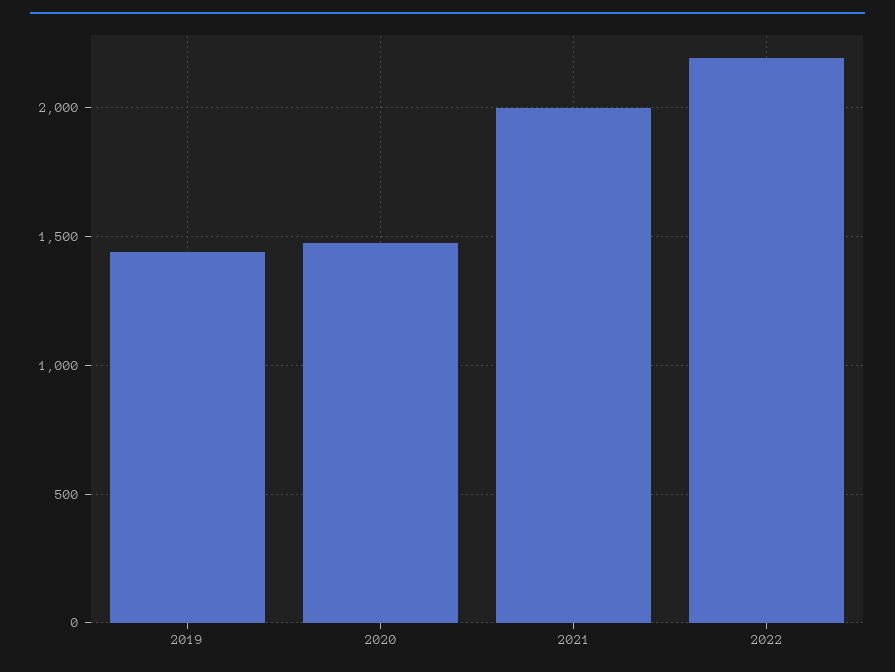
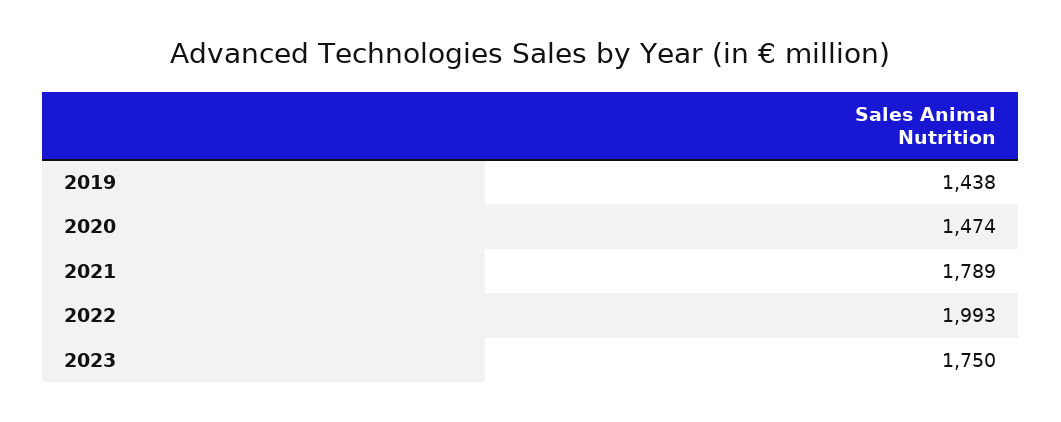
2021: 2000 -> 1789
2022: 2200 -> 1993
2023: none -> 1750

